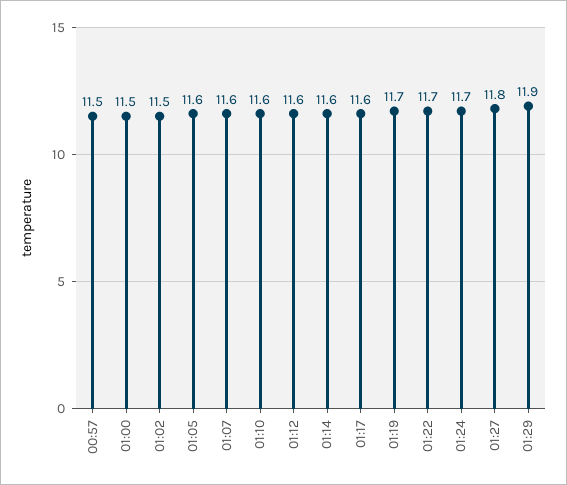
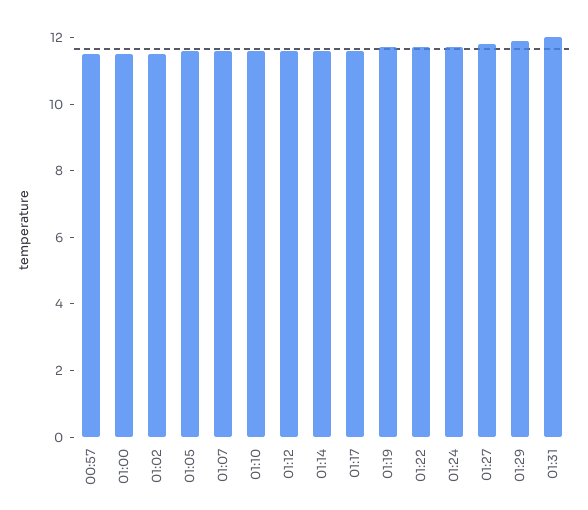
01:31: none -> 12

